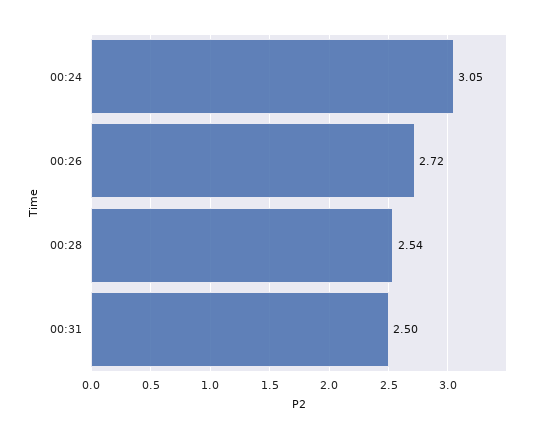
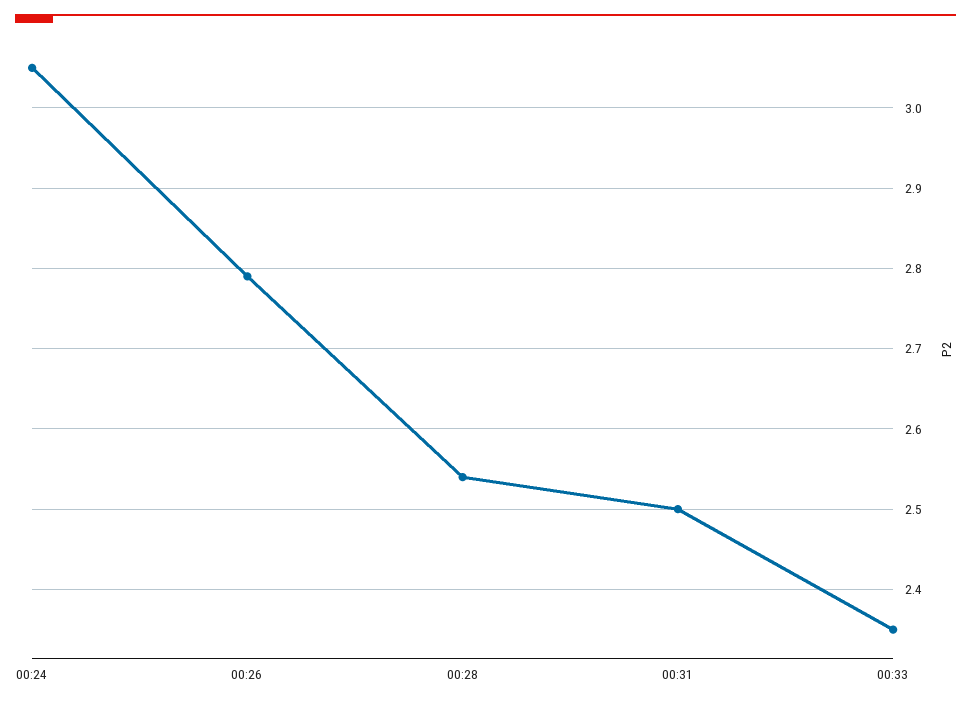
00:26: 2.72 -> 2.79
00:33: none -> 2.35

